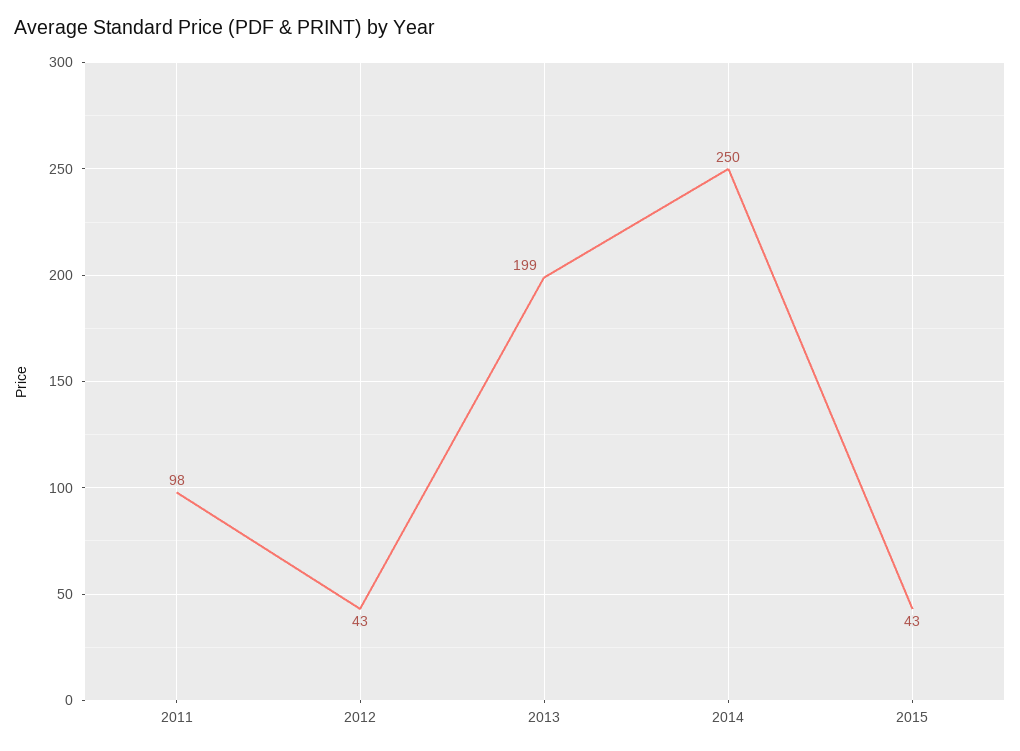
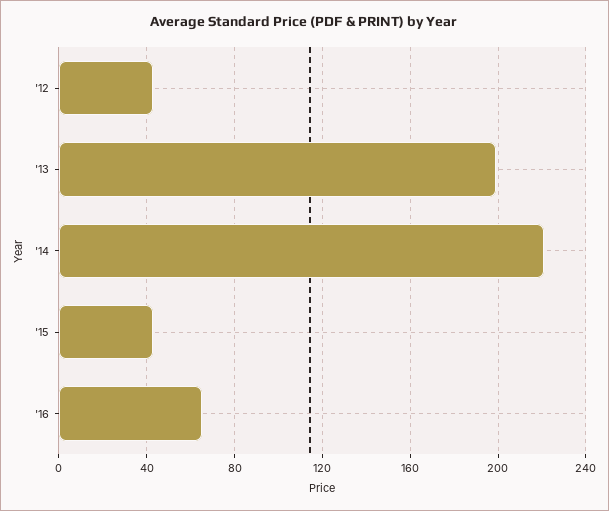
2011: 98 -> none
2014: 250 -> 220
'16: none -> 65

